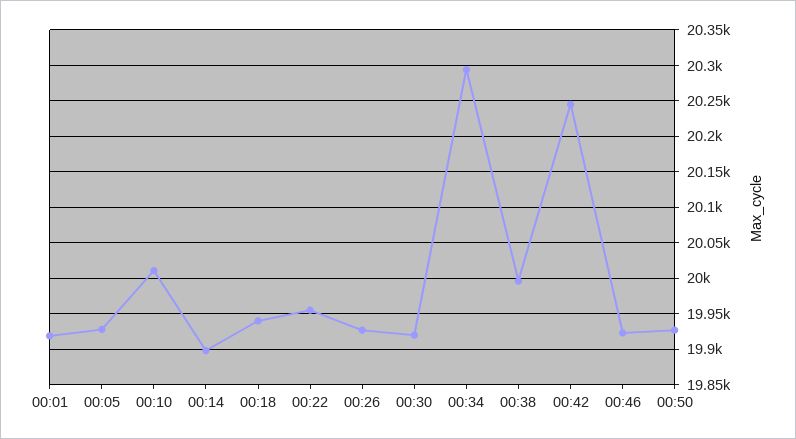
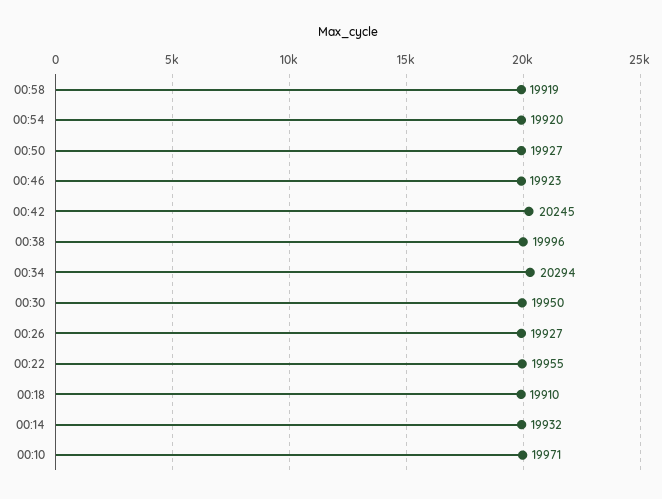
00:01: 19920 -> none
00:05: 19930 -> none
00:10: 20010 -> 19971
00:14: 19900 -> 19932
00:18: 19940 -> 19910
00:30: 19920 -> 19950
00:58: none -> 19919
00:54: none -> 19920

